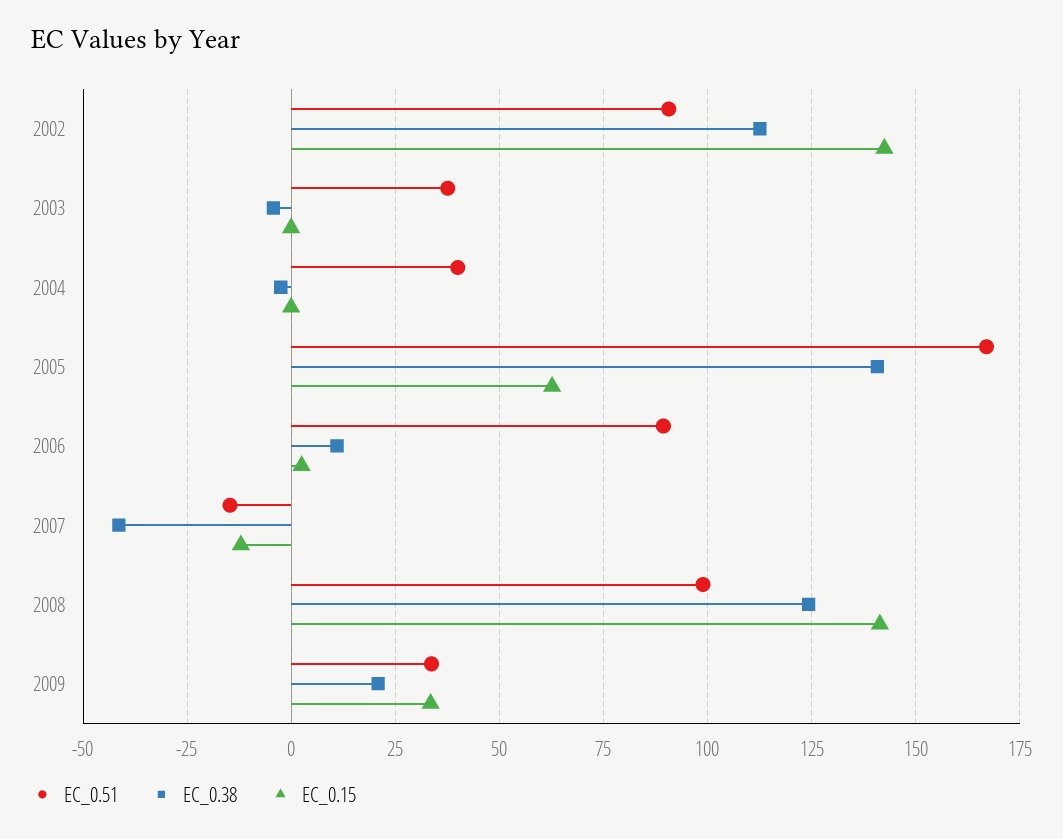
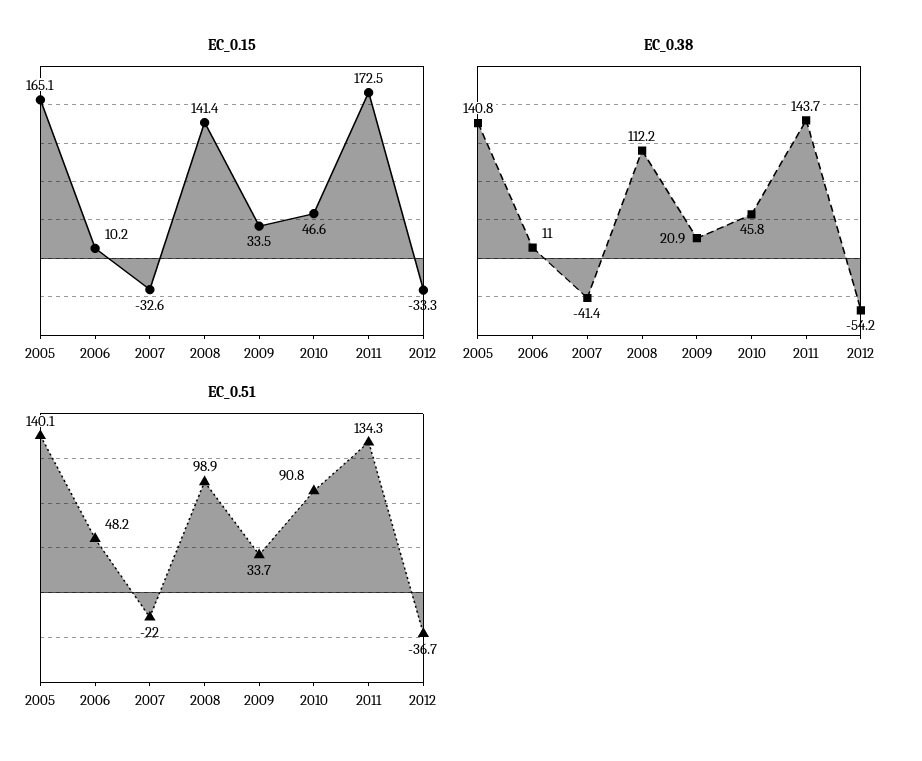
EC_0.51, 2002: 90 -> none
EC_0.38, 2002: 112.5 -> none
EC_0.15, 2002: 142.5 -> none
EC_0.51, 2003: 37.5 -> none
EC_0.38, 2003: -5 -> none
EC_0.15, 2003: 0 -> none
EC_0.51, 2004: 40 -> none
EC_0.38, 2004: -2.5 -> none
EC_0.15, 2004: 0 -> none
EC_0.51, 2005: 167.5 -> 140.1
EC_0.15, 2005: 62.5 -> 165.1
EC_0.51, 2006: 90 -> 48.2
EC_0.15, 2006: 2.5 -> 10.2
EC_0.51, 2007: -15 -> -22
EC_0.15, 2007: -12.5 -> -32.6
EC_0.38, 2008: 125 -> 112.2
EC_0.15, 2010: none -> 46.6
EC_0.15, 2011: none -> 172.5
EC_0.15, 2012: none -> -33.3
EC_0.38, 2010: none -> 45.8
EC_0.38, 2011: none -> 143.7
EC_0.38, 2012: none -> -54.2
EC_0.51, 2010: none -> 90.8
EC_0.51, 2011: none -> 134.3
EC_0.51, 2012: none -> -36.7

